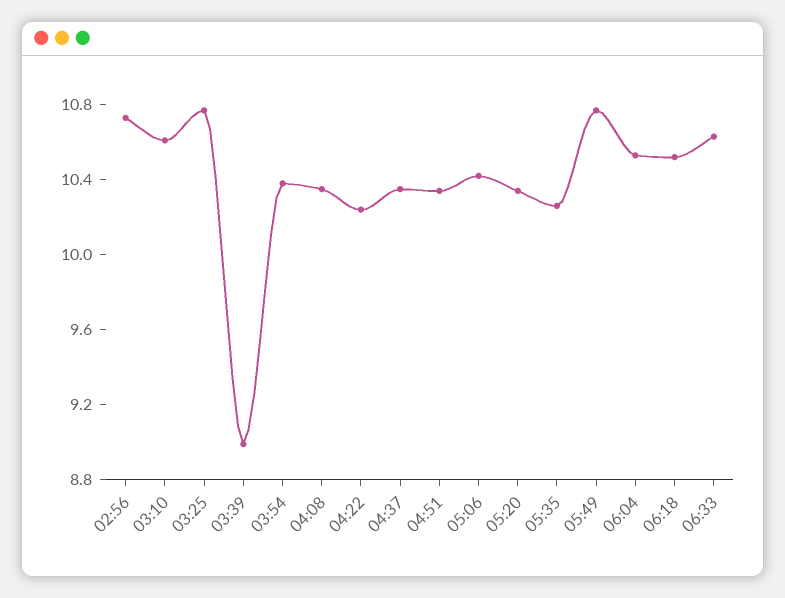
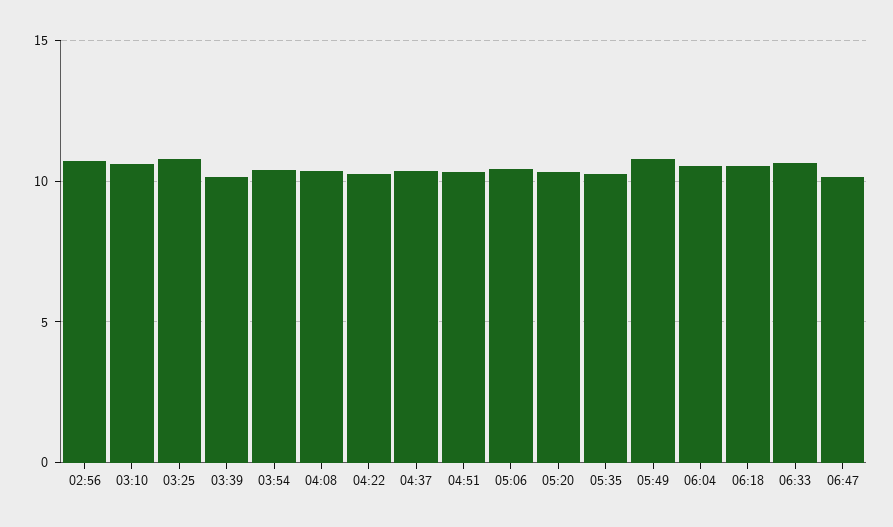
03:39: 9 -> 10
06:47: none -> 10

